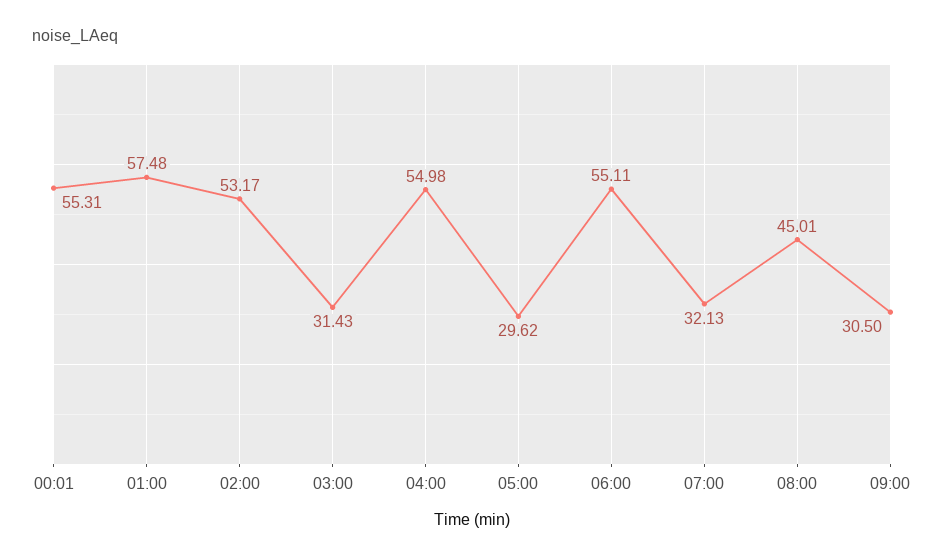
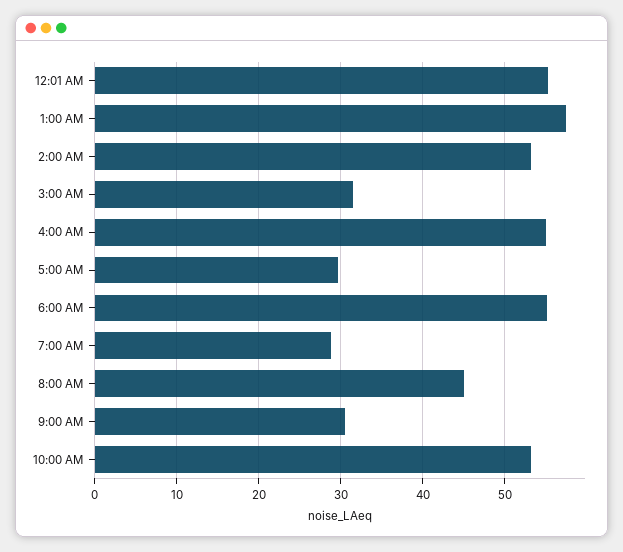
07:00: 32.13 -> 29
10:00 AM: none -> 53

